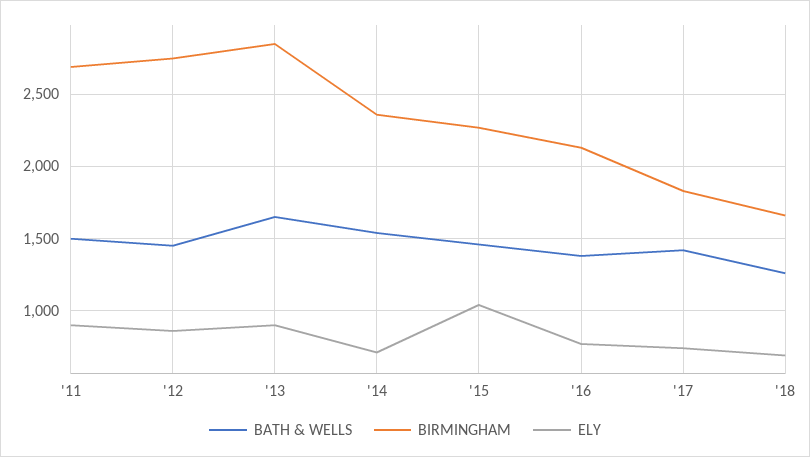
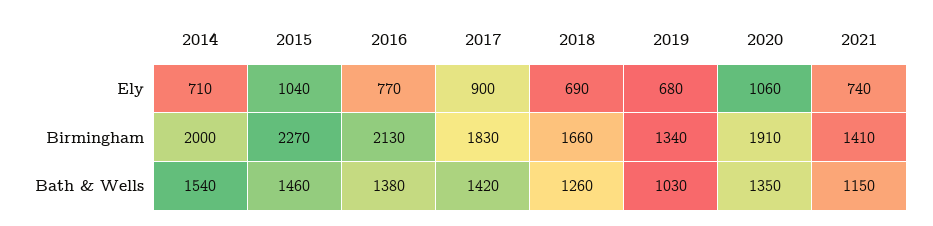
BATH & WELLS, '11: 1500 -> none
BIRMINGHAM, '11: 2700 -> none
ELY, '11: 900 -> none
BATH & WELLS, '12: 1450 -> none
BIRMINGHAM, '12: 2750 -> none
ELY, '12: 850 -> none
BATH & WELLS, '13: 1650 -> none
BIRMINGHAM, '13: 2850 -> none
ELY, '13: 900 -> none
BIRMINGHAM, '14: 2350 -> 2000
ELY, '17: 750 -> 900
ELY, 2019: none -> 680
ELY, 2020: none -> 1060
ELY, 2021: none -> 740
BIRMINGHAM, 2019: none -> 1340
BIRMINGHAM, 2020: none -> 1910
BIRMINGHAM, 2021: none -> 1410
BATH & WELLS, 2019: none -> 1030
BATH & WELLS, 2020: none -> 1350
BATH & WELLS, 2021: none -> 1150

